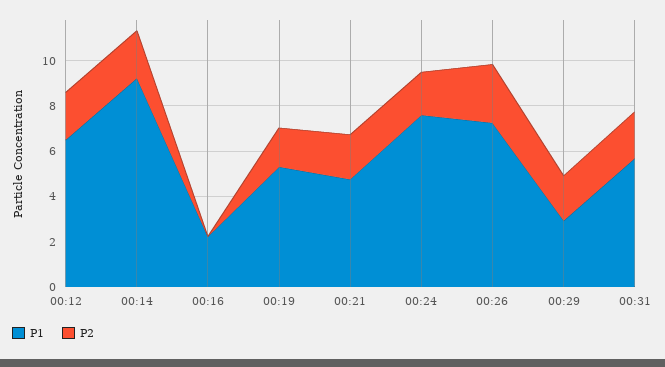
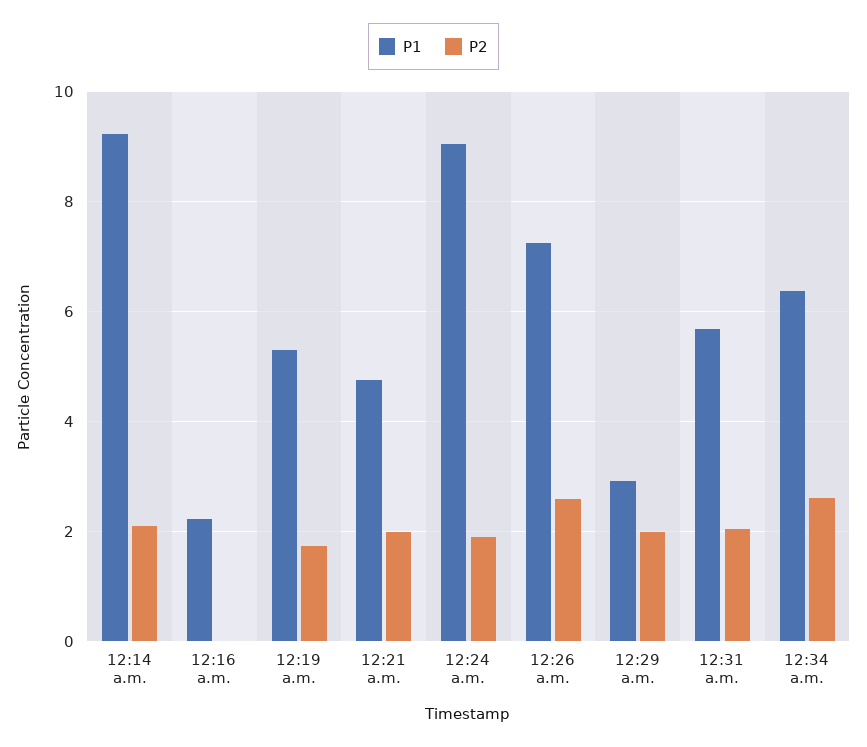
P1, 00:12: 6.5 -> none
P2, 00:12: 2 -> none
P1, 00:24: 7.5 -> 9
P1, 12:34 a.m.: none -> 6.4
P2, 12:34 a.m.: none -> 2.6

